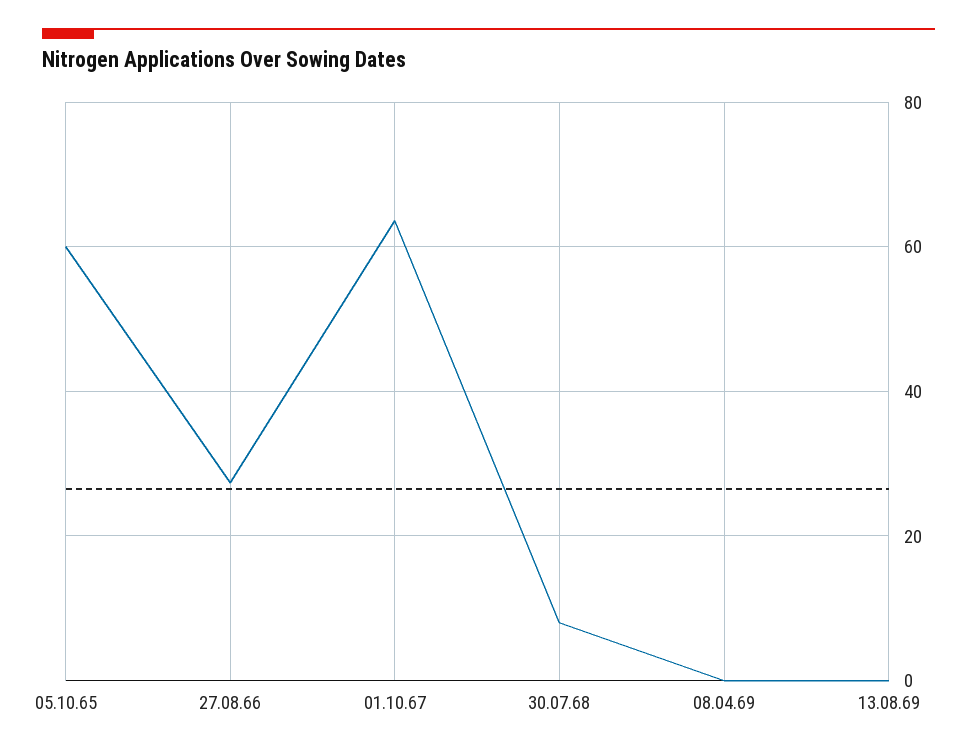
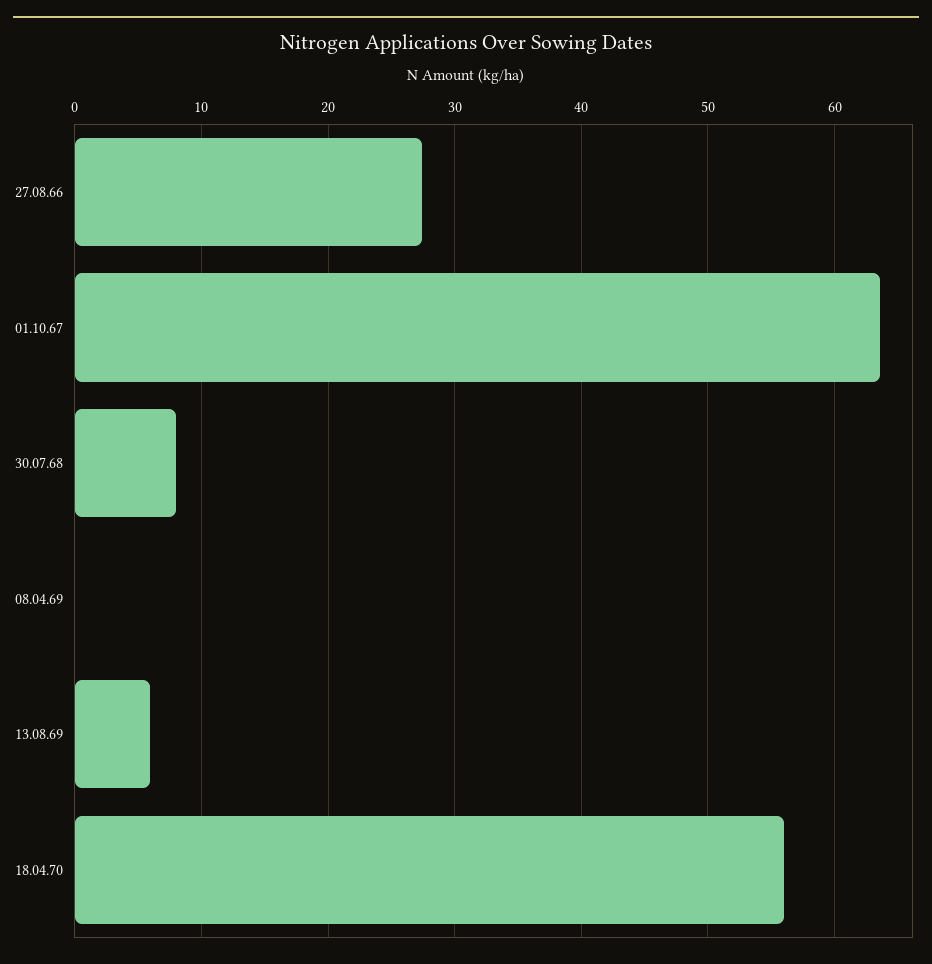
05.10.65: 60 -> none
13.08.69: 0 -> 6
18.04.70: none -> 56

